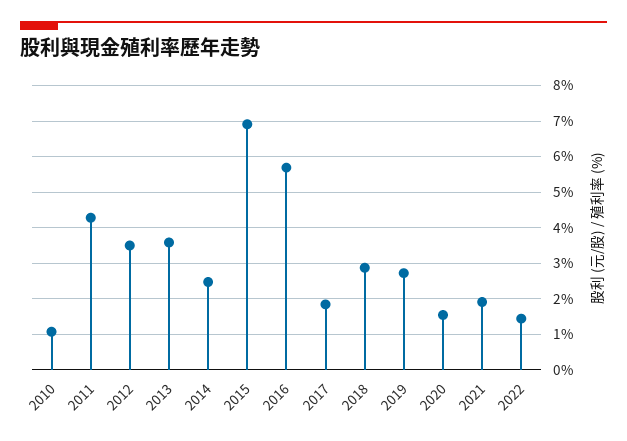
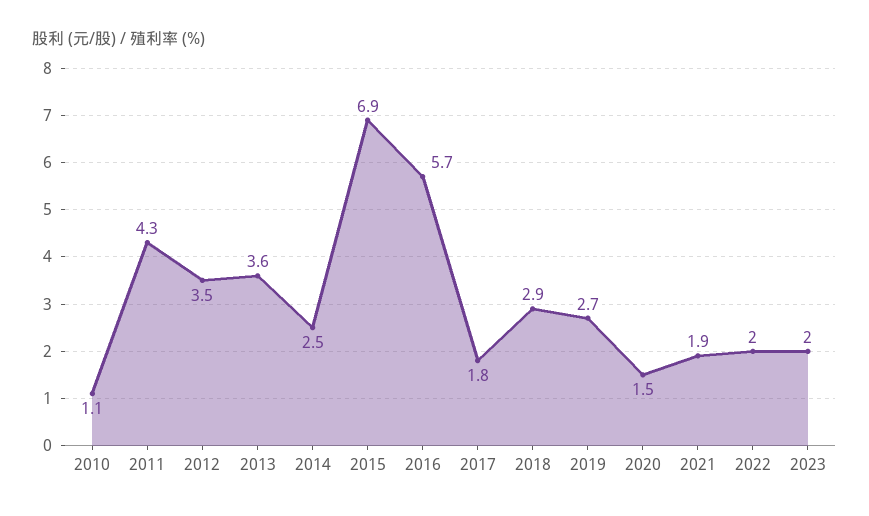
2022: 1.4 -> 2
2023: none -> 2

